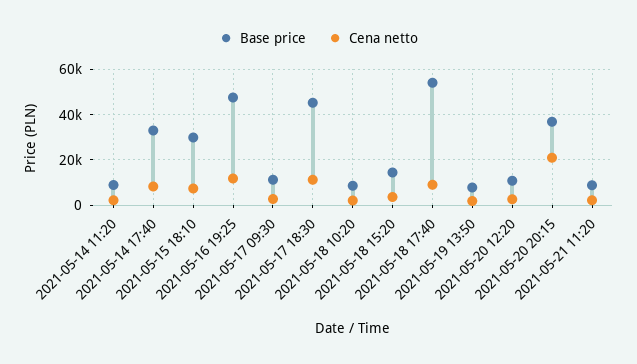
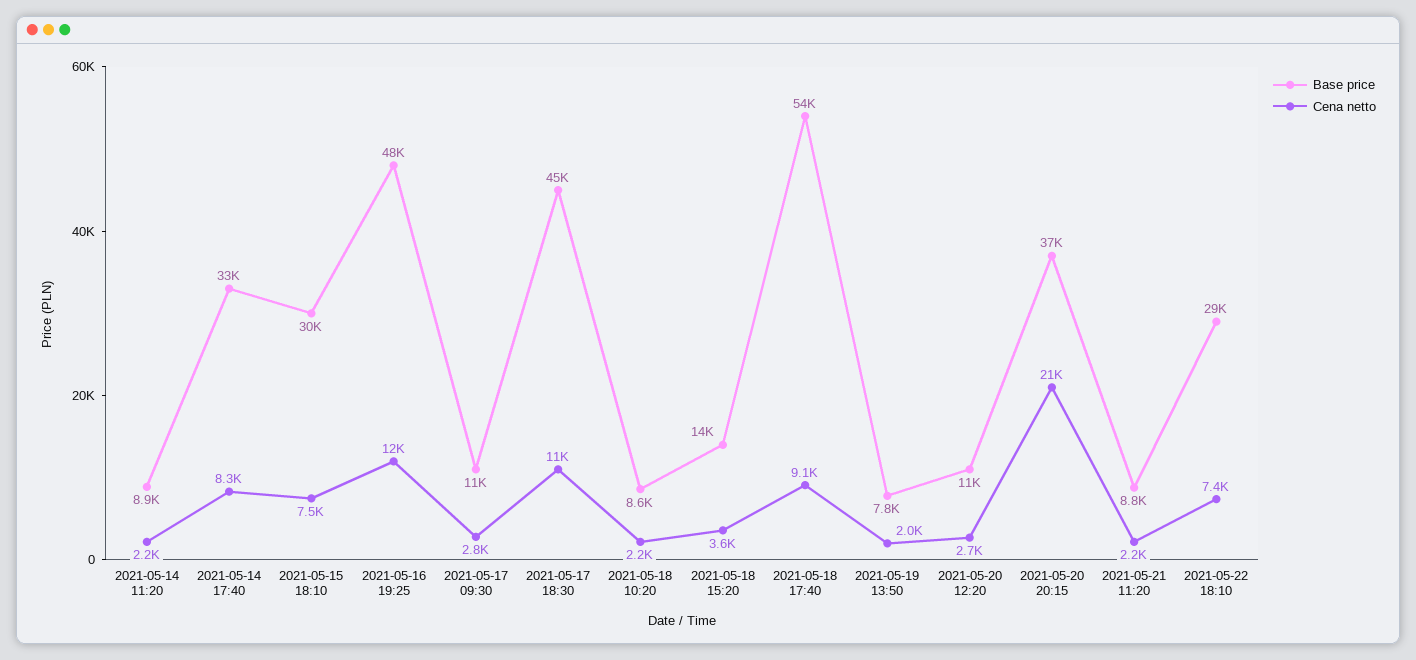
Base price, 2021-05-22 18:10: none -> 29000
Cena netto, 2021-05-22 18:10: none -> 7400

